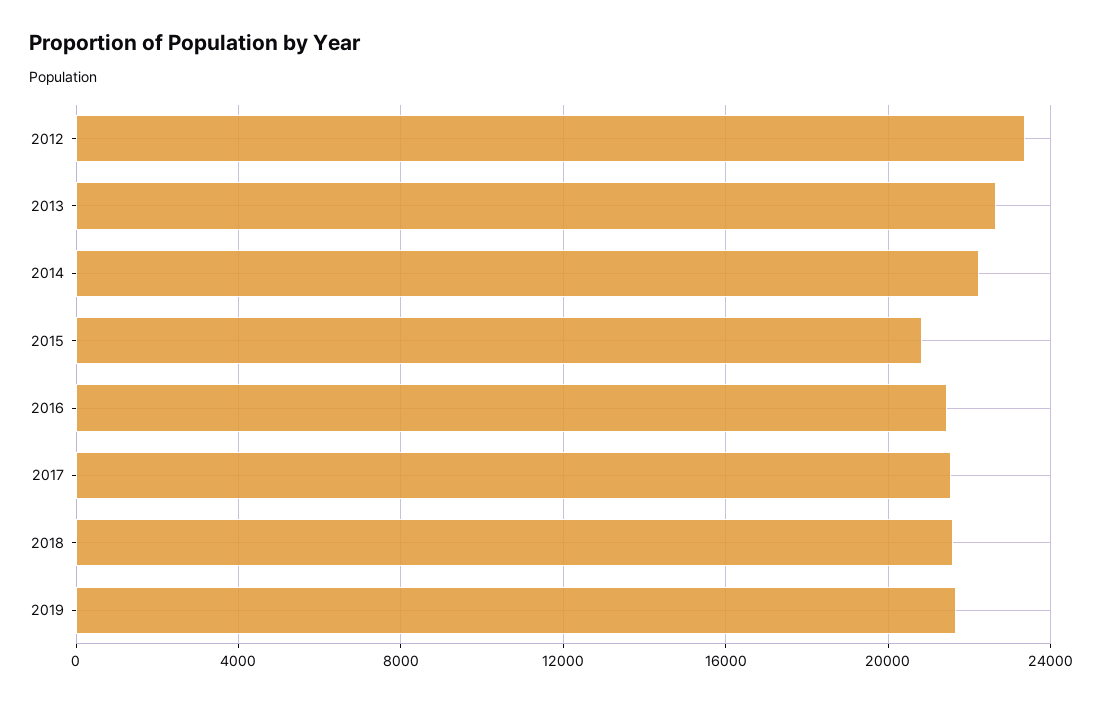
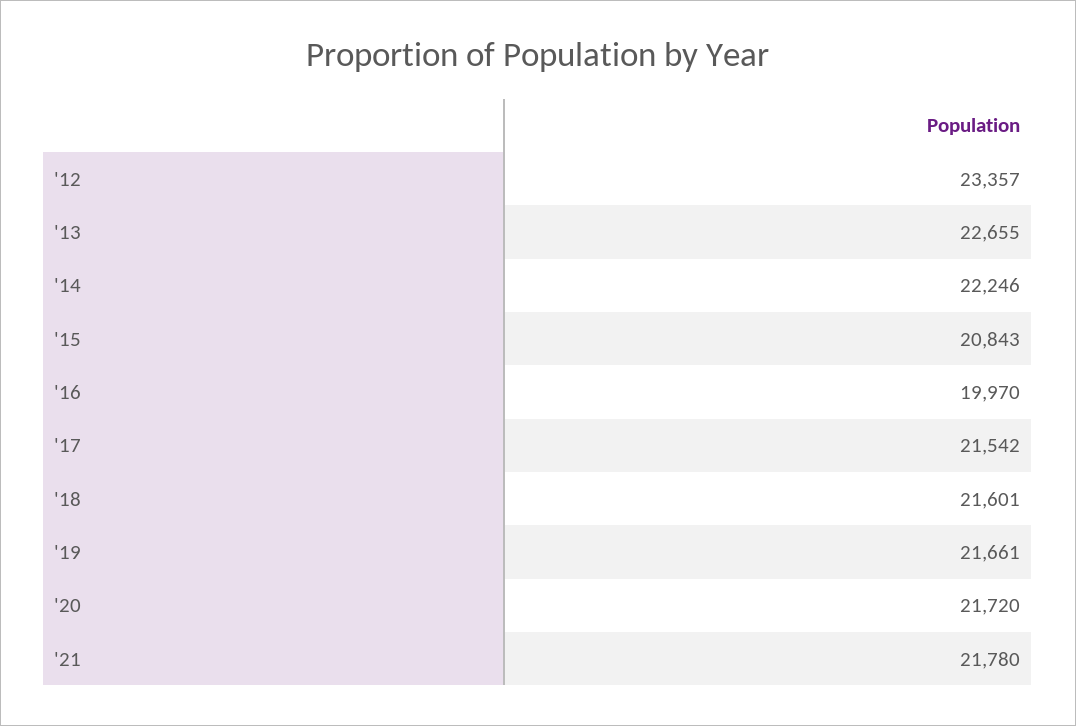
2016: 21500 -> 19970
'20: none -> 21720
'21: none -> 21780

